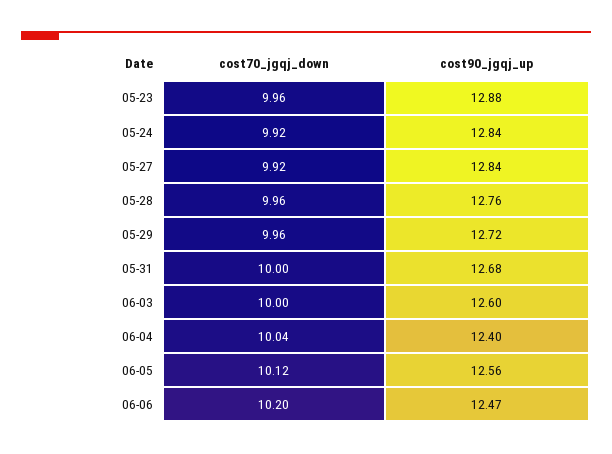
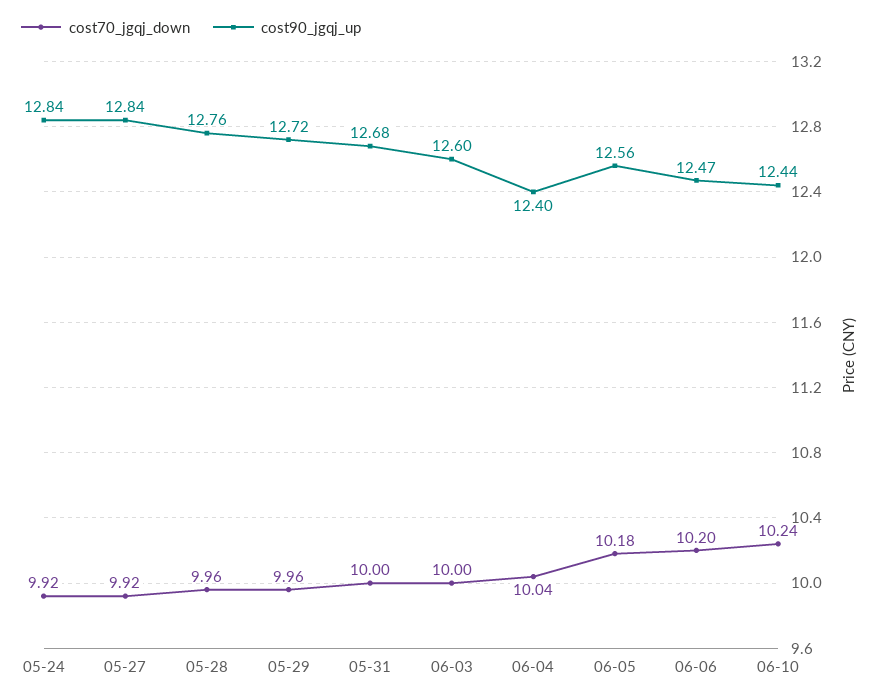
cost70_jgqj_down, 05-23: 9.96 -> none
cost90_jgqj_up, 05-23: 12.88 -> none
cost70_jgqj_down, 06-05: 10.12 -> 10.18
cost70_jgqj_down, 06-10: none -> 10.24
cost90_jgqj_up, 06-10: none -> 12.44

